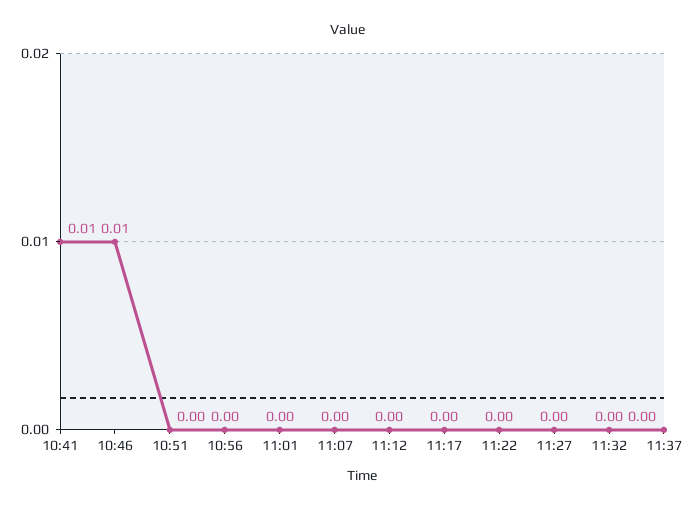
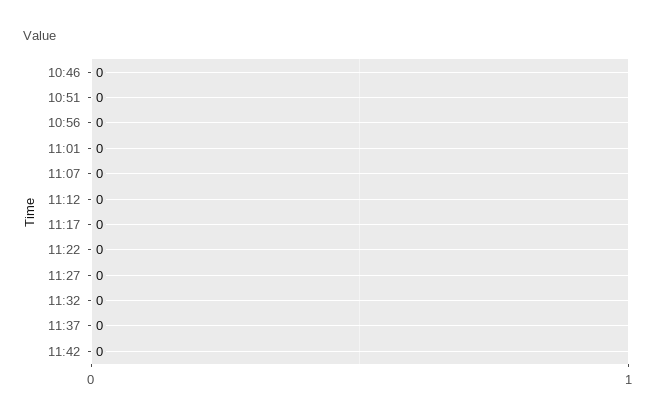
10:41: 0.01 -> none
10:46: 0.01 -> 0
11:42: none -> 0

